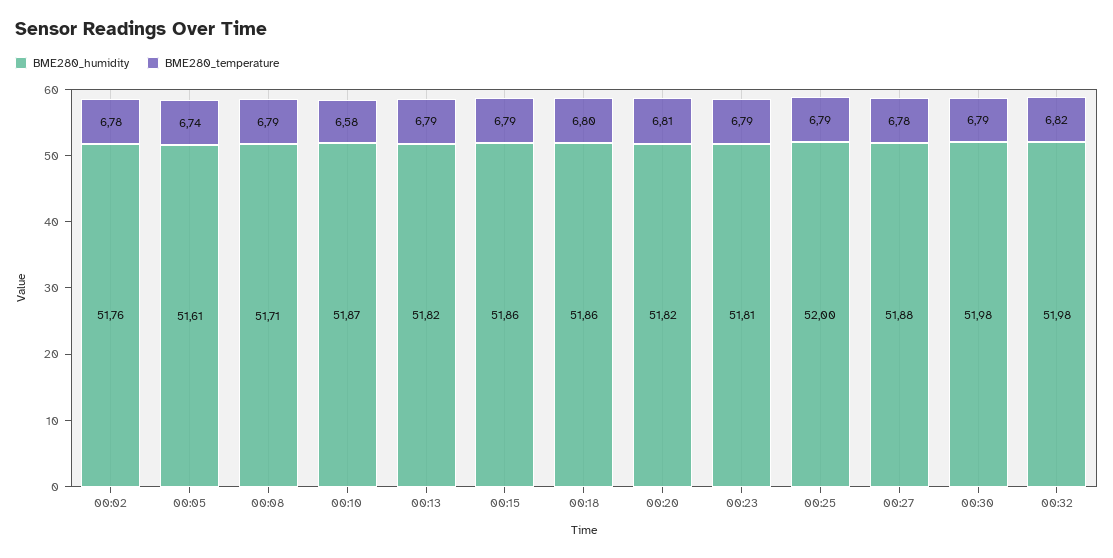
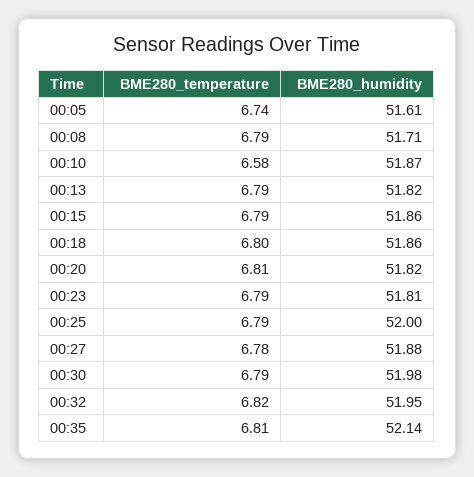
BME280_humidity, 00:02: 51.76 -> none
BME280_temperature, 00:02: 6.78 -> none
BME280_humidity, 00:32: 51.98 -> 51.95
BME280_temperature, 00:35: none -> 6.81
BME280_humidity, 00:35: none -> 52.14

